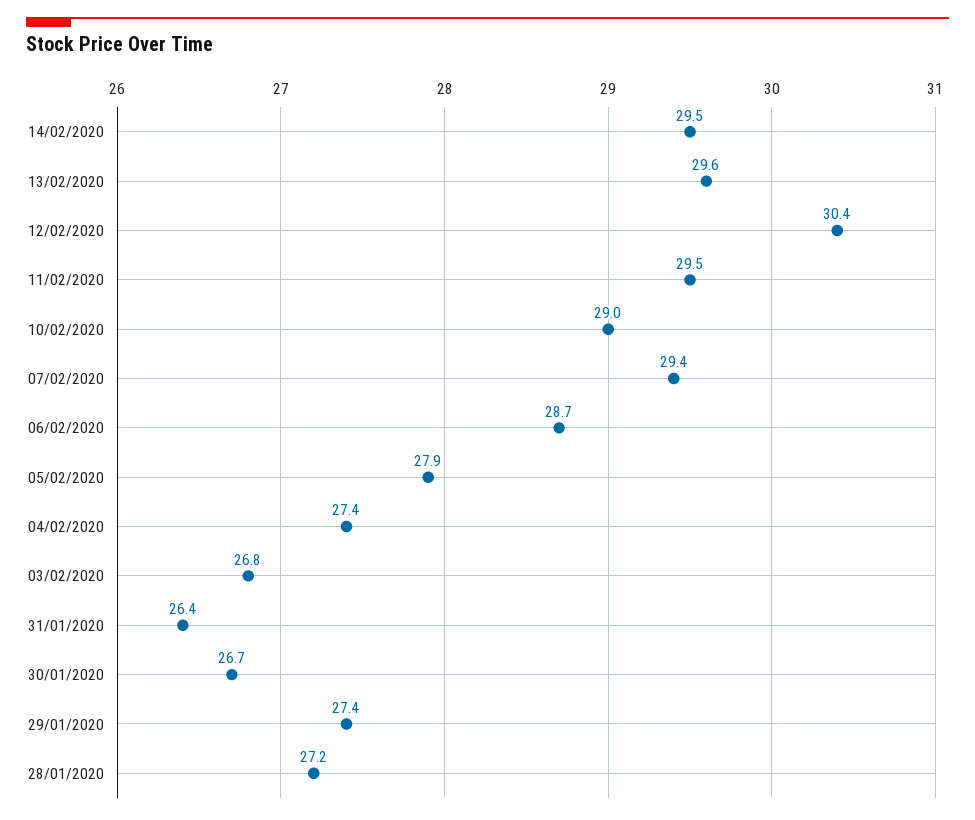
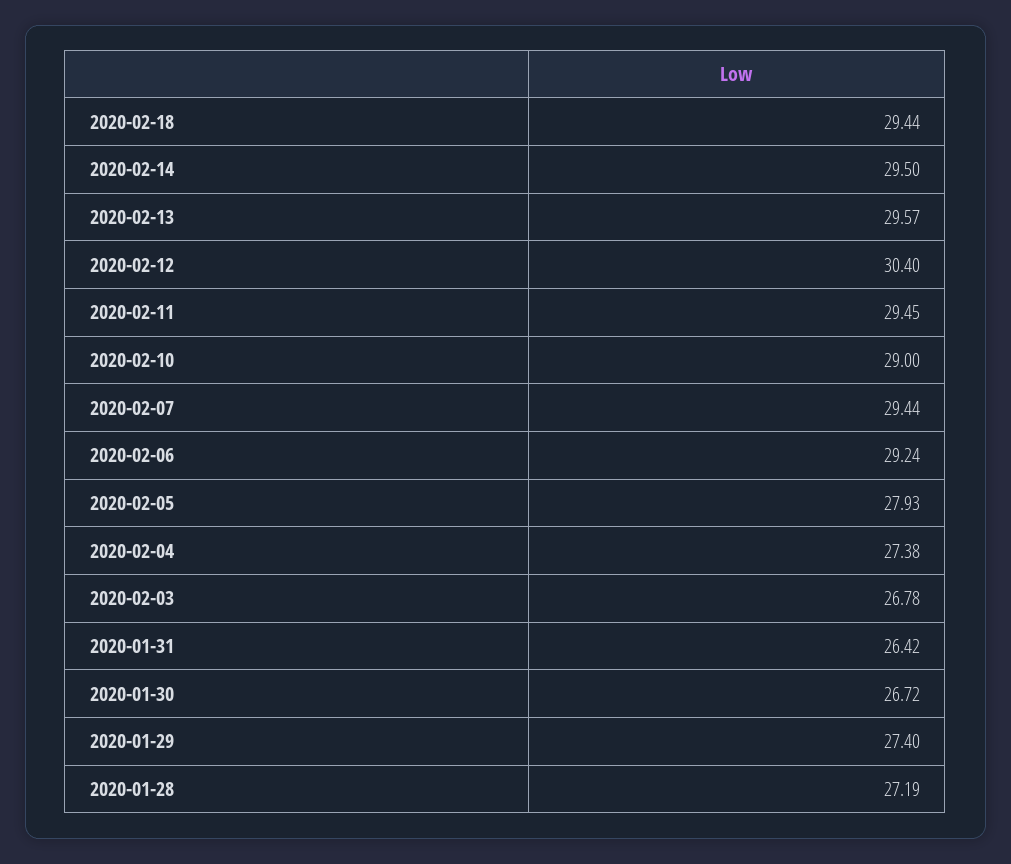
06/02/2020: 28.7 -> 29.24
2020-02-18: none -> 29.44

